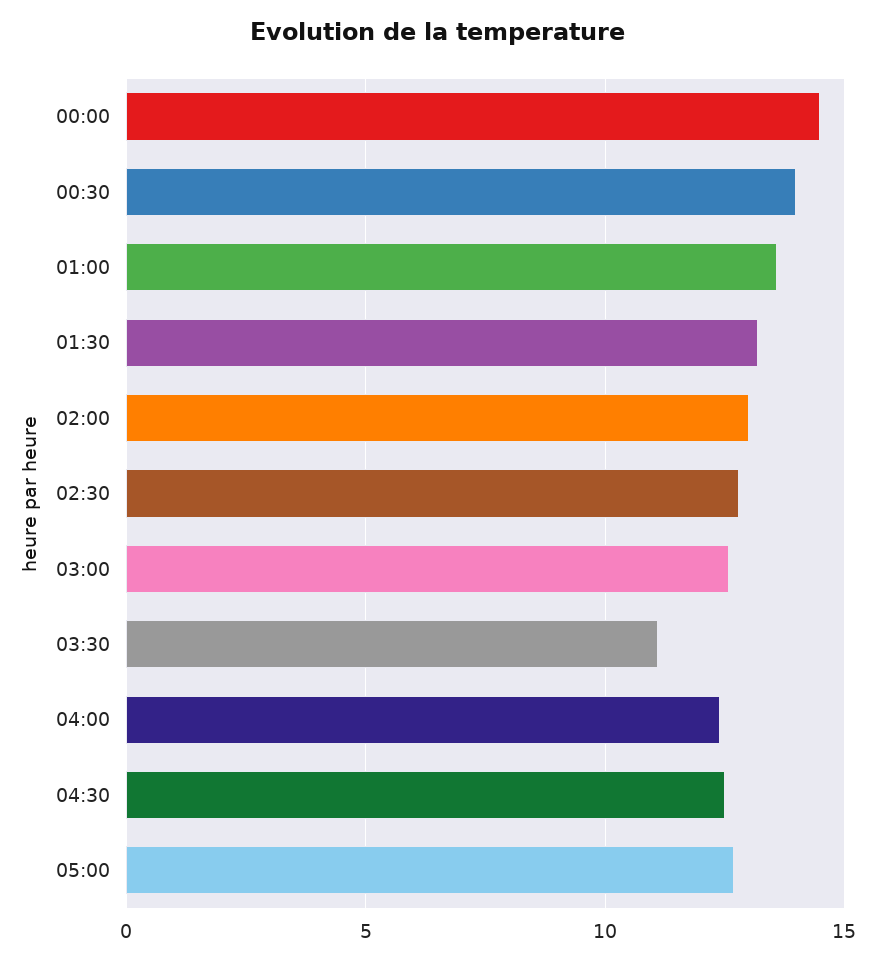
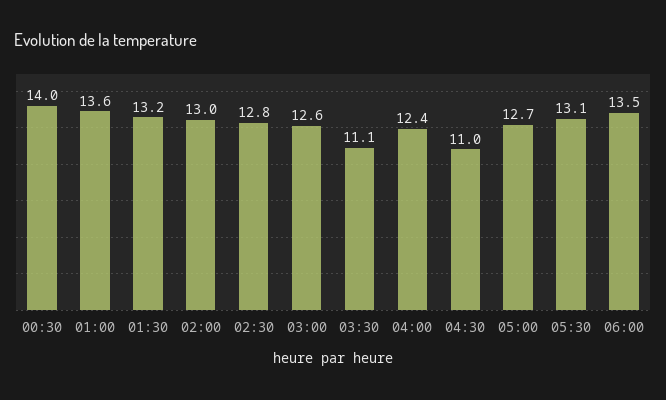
00:00: 14.5 -> none
04:30: 12.5 -> 11
05:30: none -> 13.1
06:00: none -> 13.5

